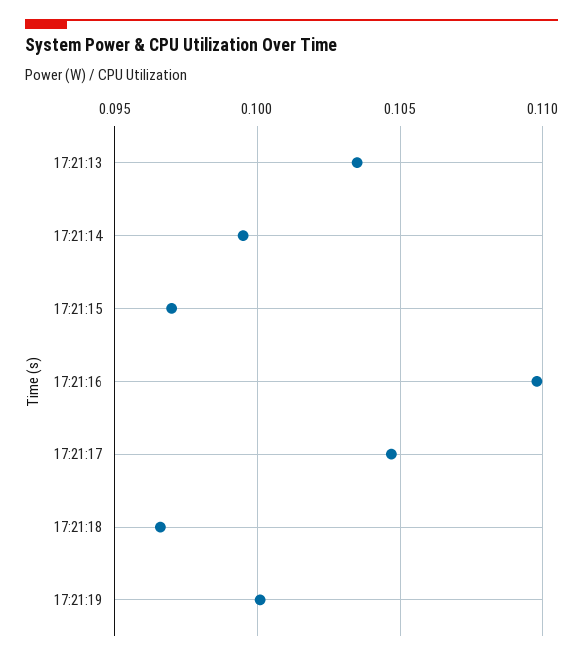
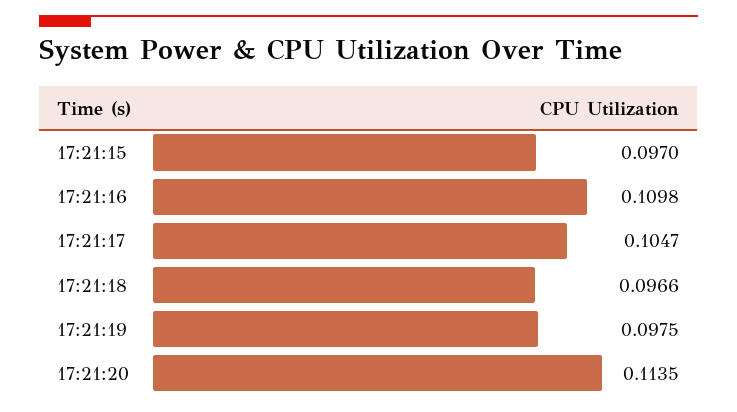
17:21:13: 0.1035 -> none
17:21:14: 0.0995 -> none
17:21:19: 0.1 -> 0.0975
17:21:20: none -> 0.1135

